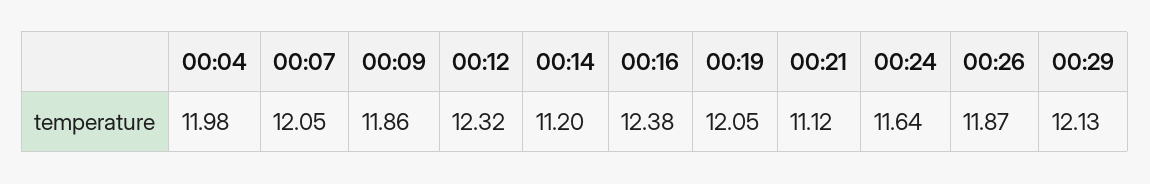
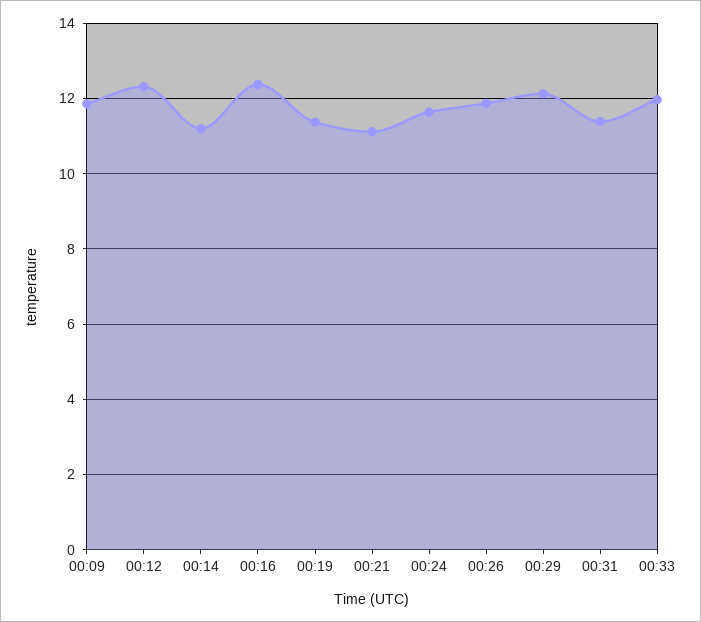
00:04: 11.98 -> none
00:07: 12.05 -> none
00:19: 12.05 -> 11.4
00:31: none -> 11.4
00:33: none -> 12

